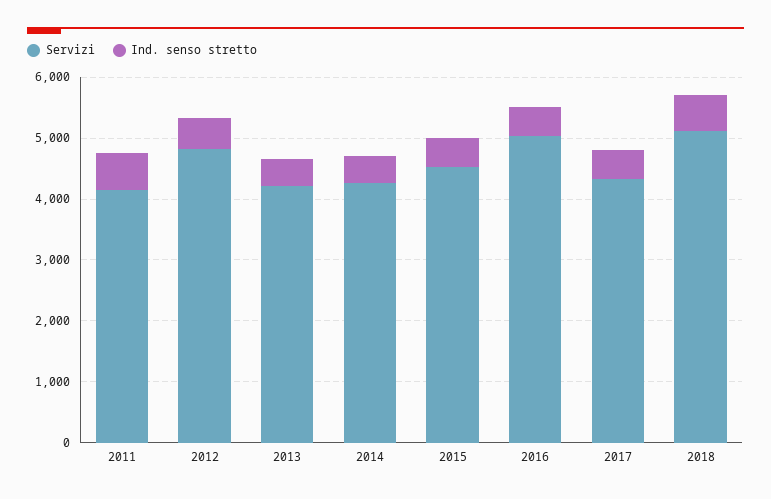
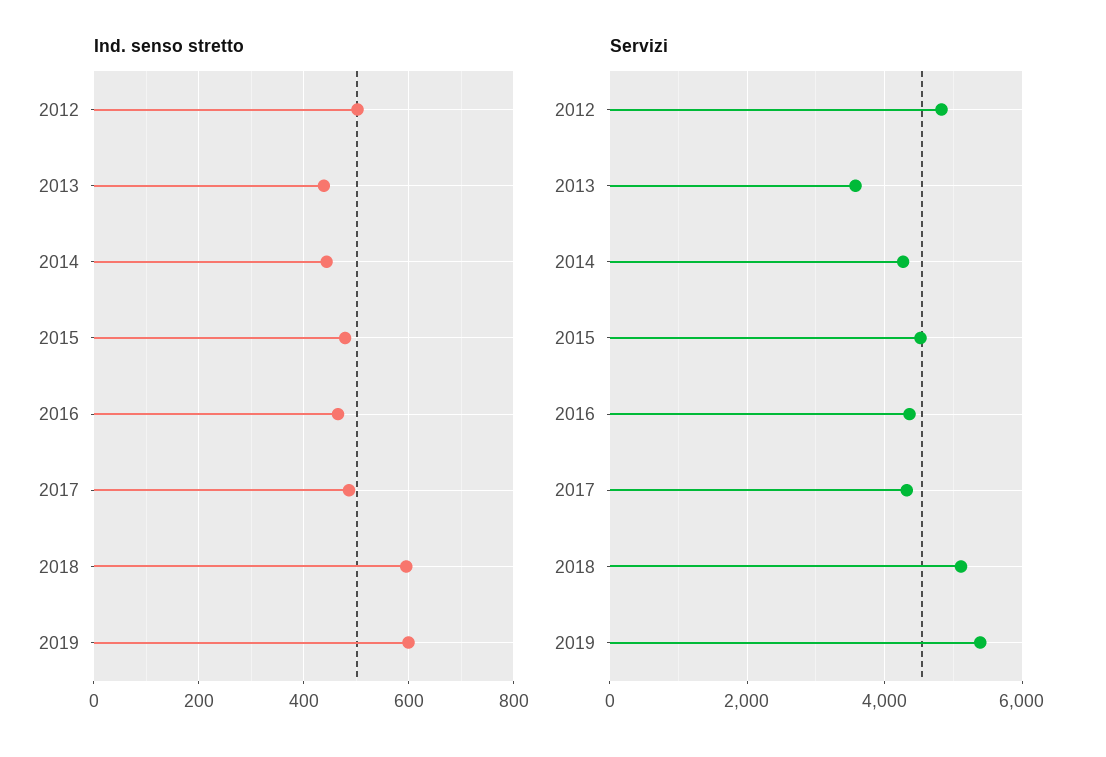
Servizi, 2011: 4200 -> none
Ind. senso stretto, 2011: 600 -> none
Servizi, 2013: 4200 -> 3600
Servizi, 2016: 5000 -> 4400
Ind. senso stretto, 2019: none -> 600
Servizi, 2019: none -> 5400

